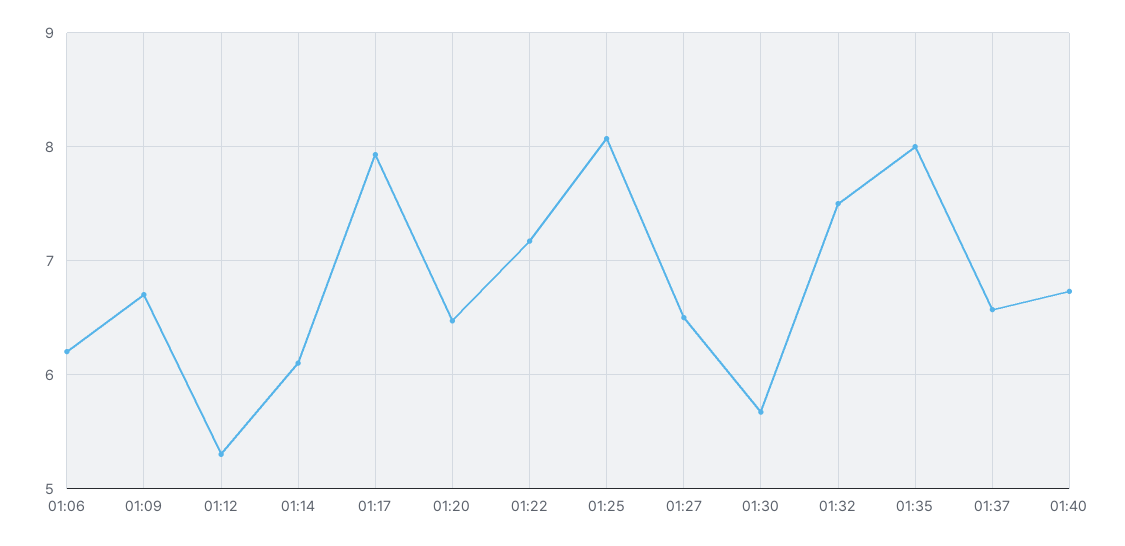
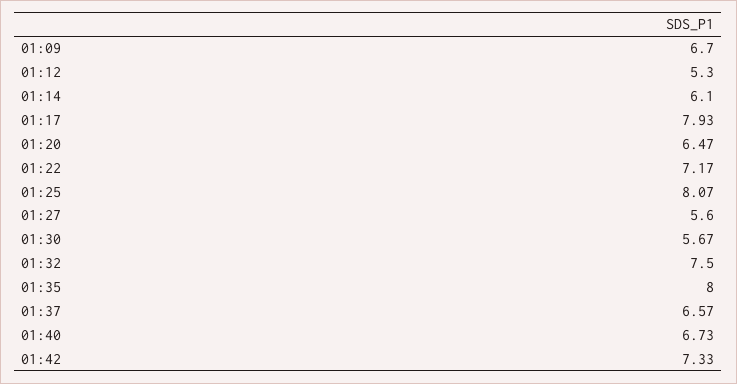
01:06: 6.2 -> none
01:27: 6.5 -> 5.6
01:42: none -> 7.33

